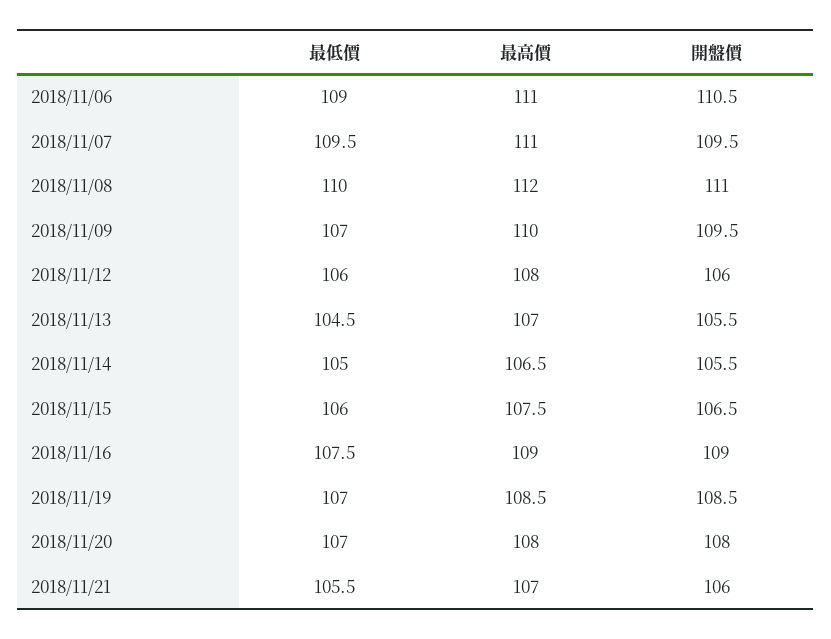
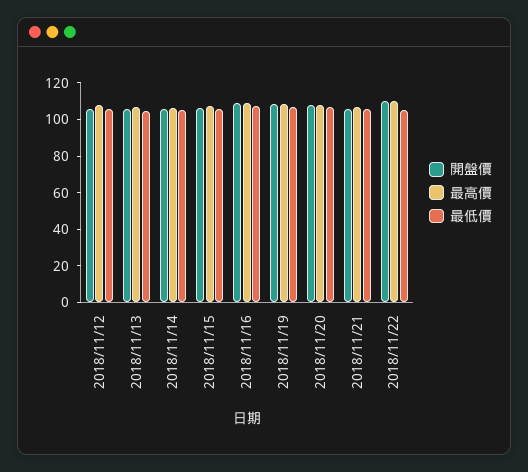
最低價, 2018/11/06: 109 -> none
最高價, 2018/11/06: 111 -> none
開盤價, 2018/11/06: 110.5 -> none
最低價, 2018/11/07: 109.5 -> none
最高價, 2018/11/07: 111 -> none
開盤價, 2018/11/07: 109.5 -> none
最低價, 2018/11/08: 110 -> none
最高價, 2018/11/08: 112 -> none
開盤價, 2018/11/08: 111 -> none
最低價, 2018/11/09: 107 -> none
最高價, 2018/11/09: 110 -> none
開盤價, 2018/11/09: 109.5 -> none
開盤價, 2018/11/22: none -> 110
最高價, 2018/11/22: none -> 110
最低價, 2018/11/22: none -> 105

